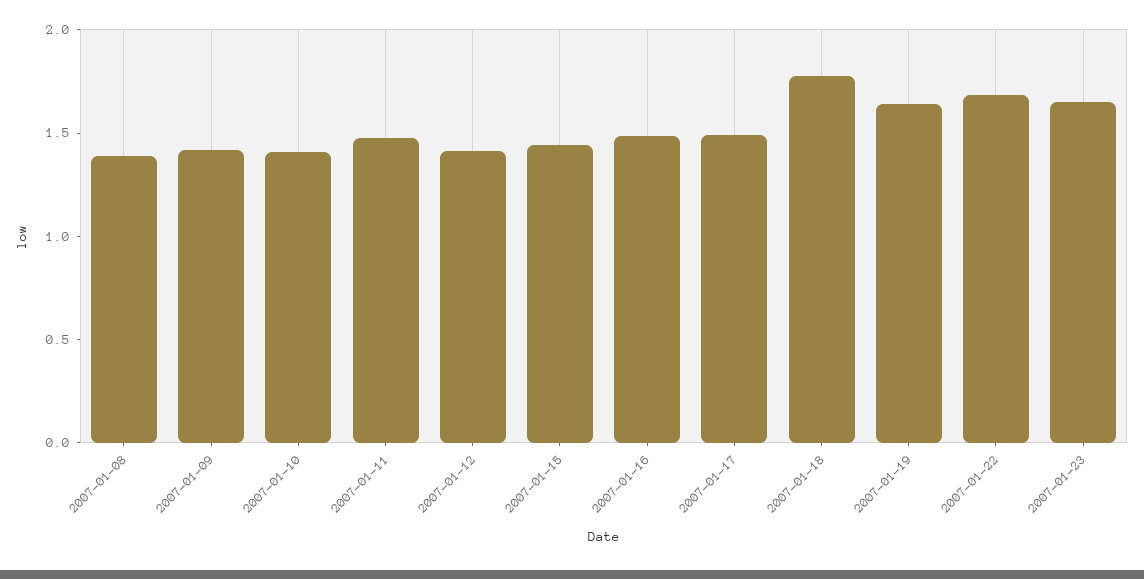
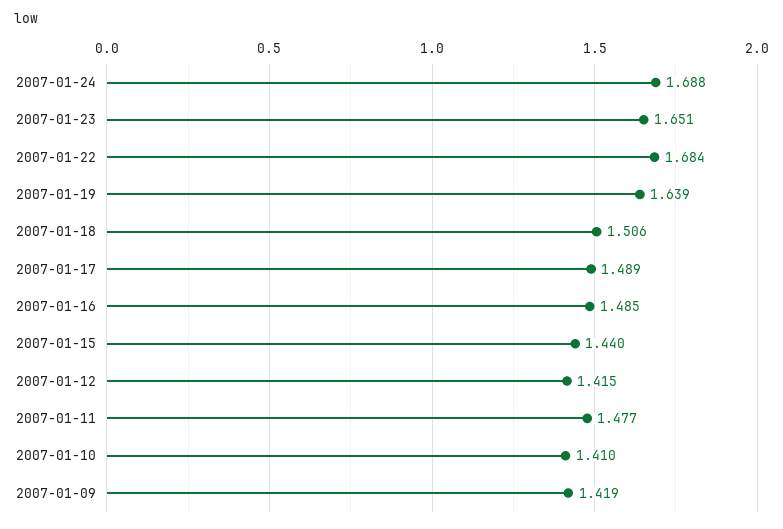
2007-01-08: 1.4 -> none
2007-01-18: 1.8 -> 1.506
2007-01-24: none -> 1.688

